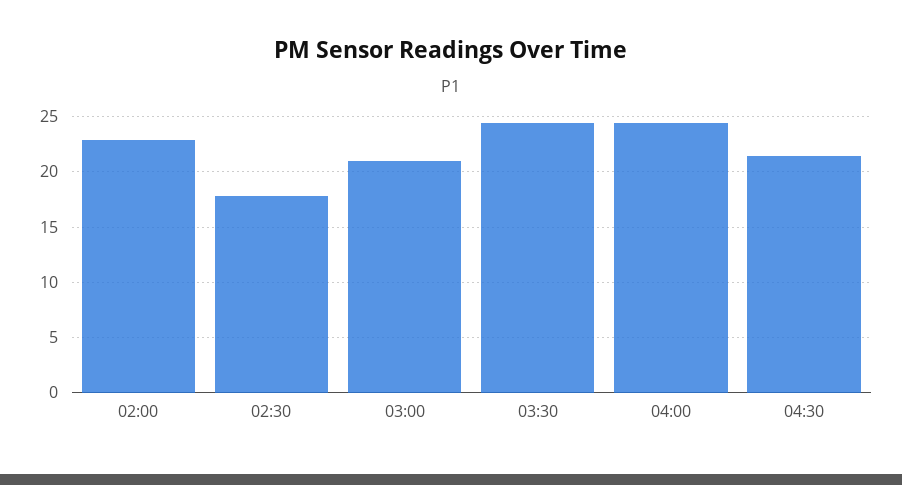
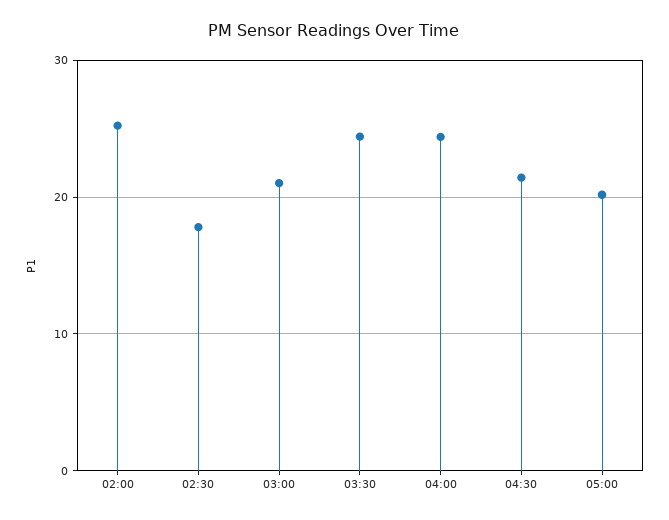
02:00: 23 -> 25
05:00: none -> 20

